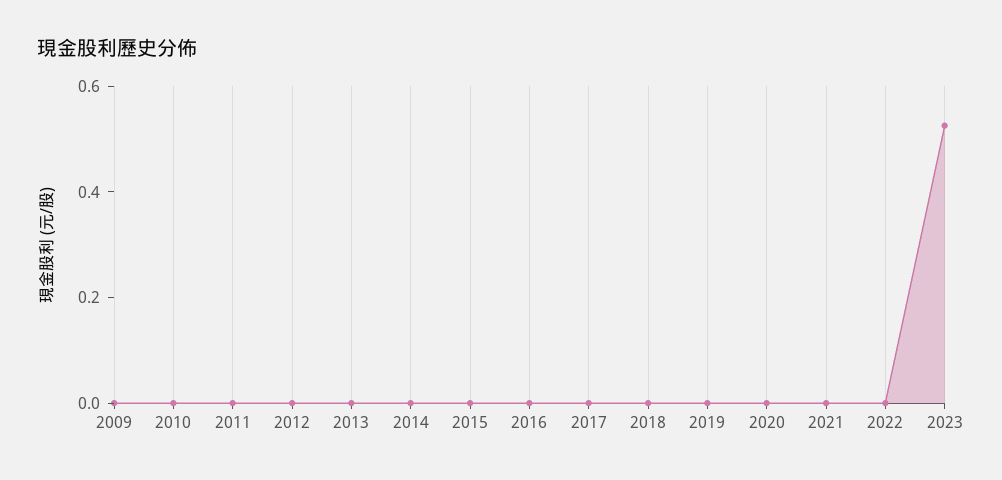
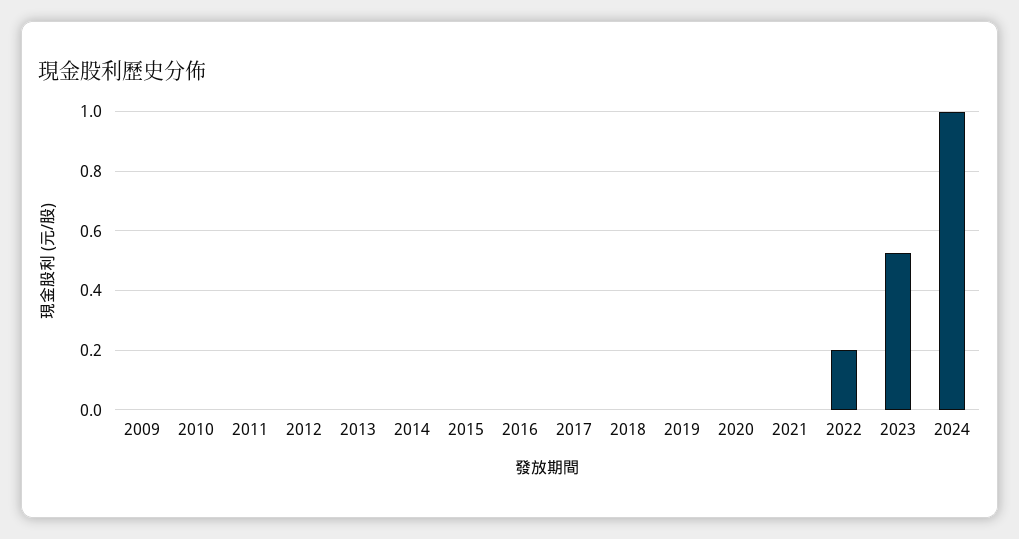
2022: 0 -> 0.2
2024: none -> 1

